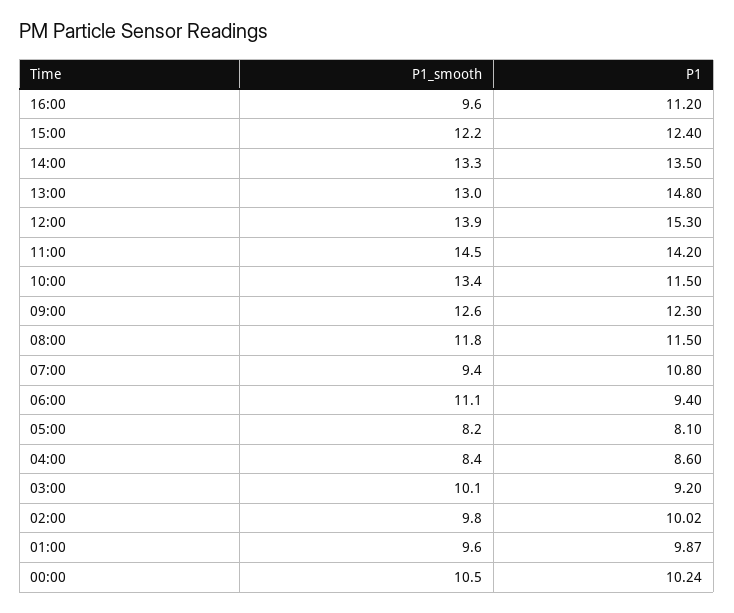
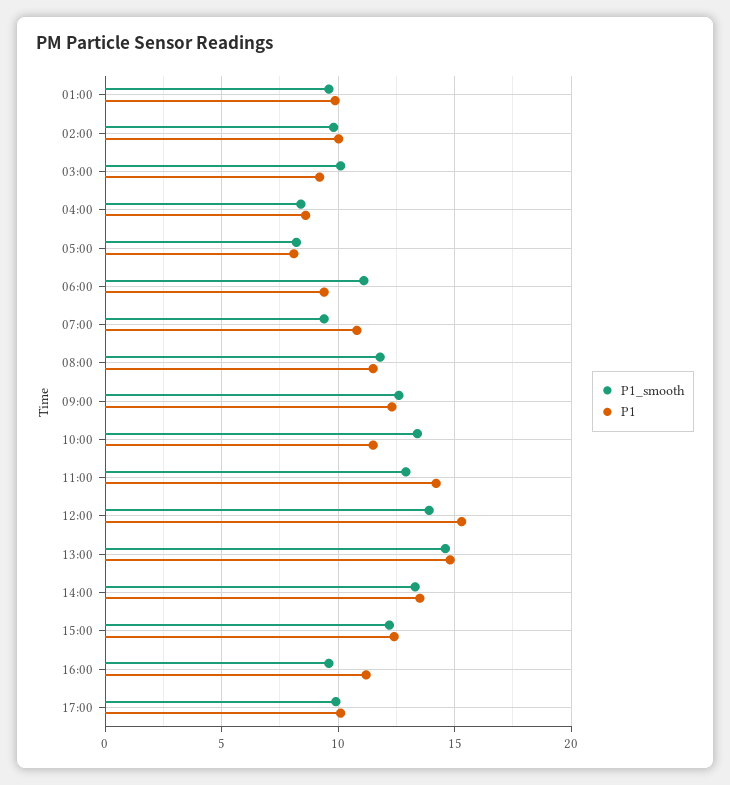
P1_smooth, 13:00: 13 -> 14.5
P1_smooth, 11:00: 14.5 -> 13
P1_smooth, 00:00: 10.5 -> none
P1, 00:00: 10.24 -> none
P1_smooth, 17:00: none -> 10
P1, 17:00: none -> 10

